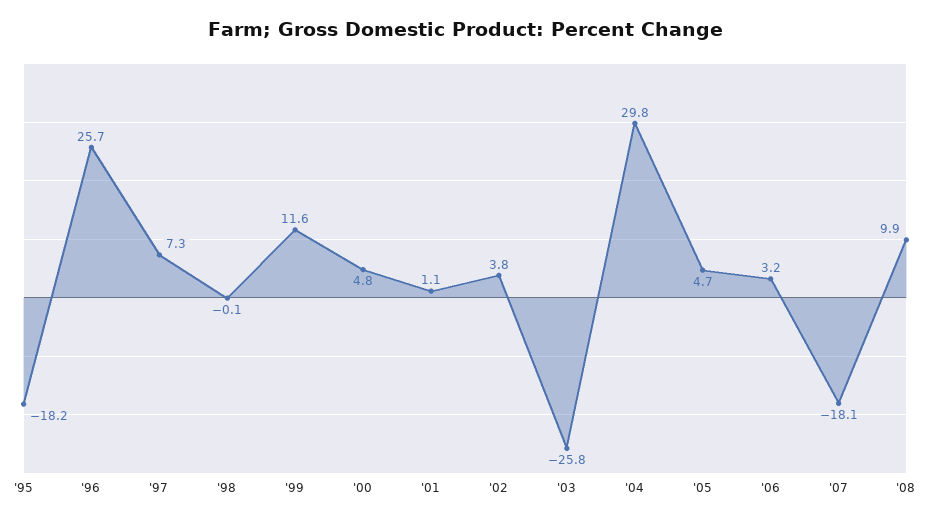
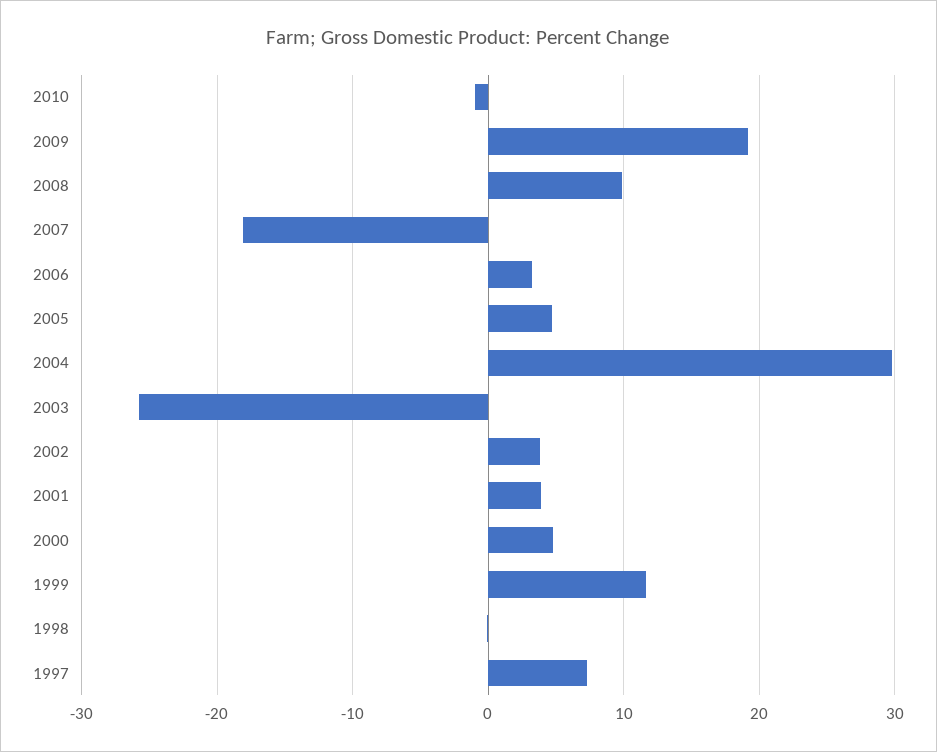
'95: -18.2 -> none
'96: 25.7 -> none
'01: 1.1 -> 4
2010: none -> -1
2009: none -> 19

